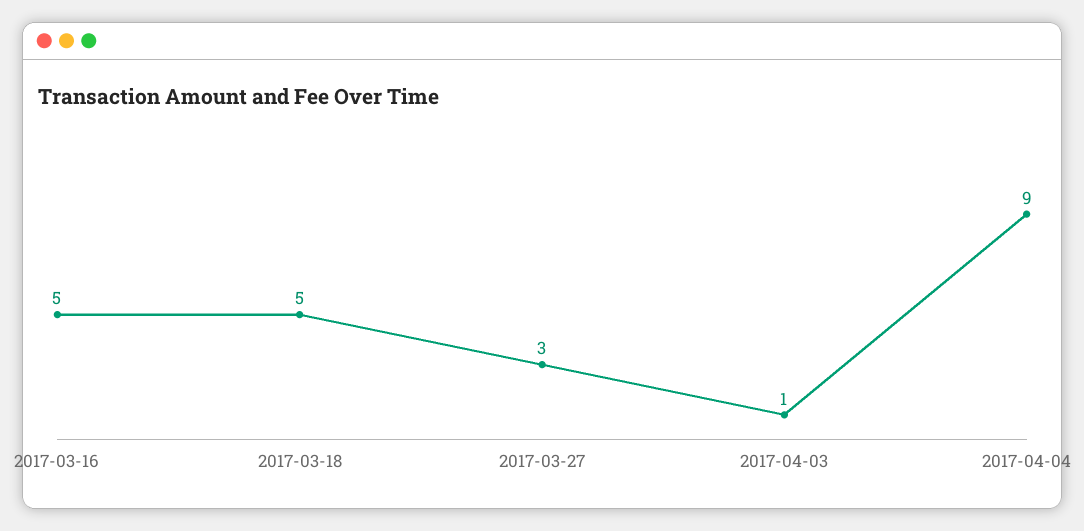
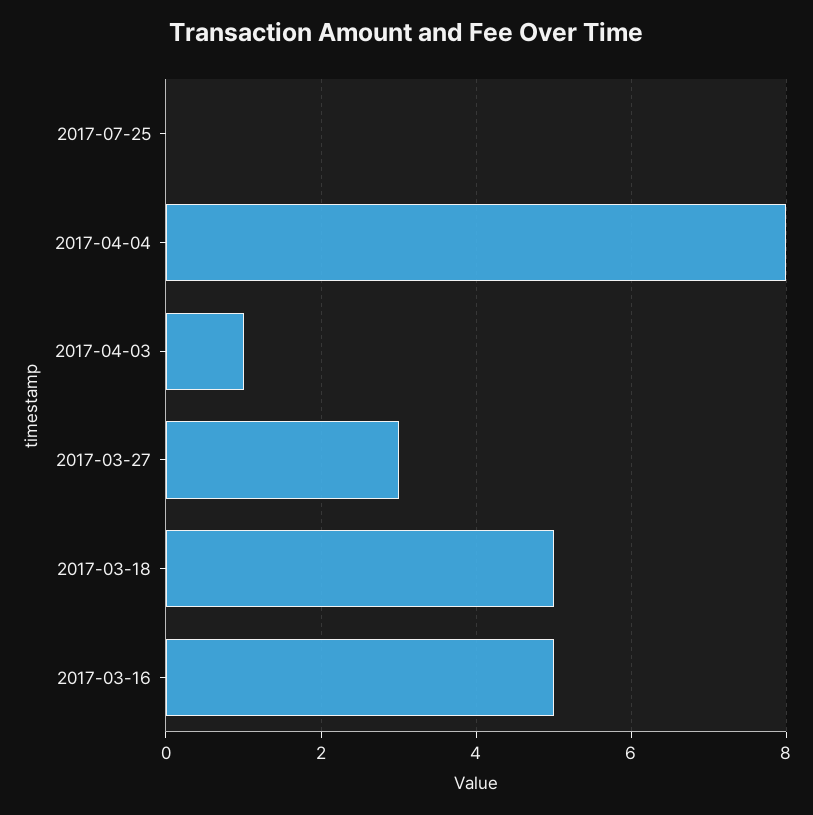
2017-04-04: 9 -> 8
2017-07-25: none -> 0

